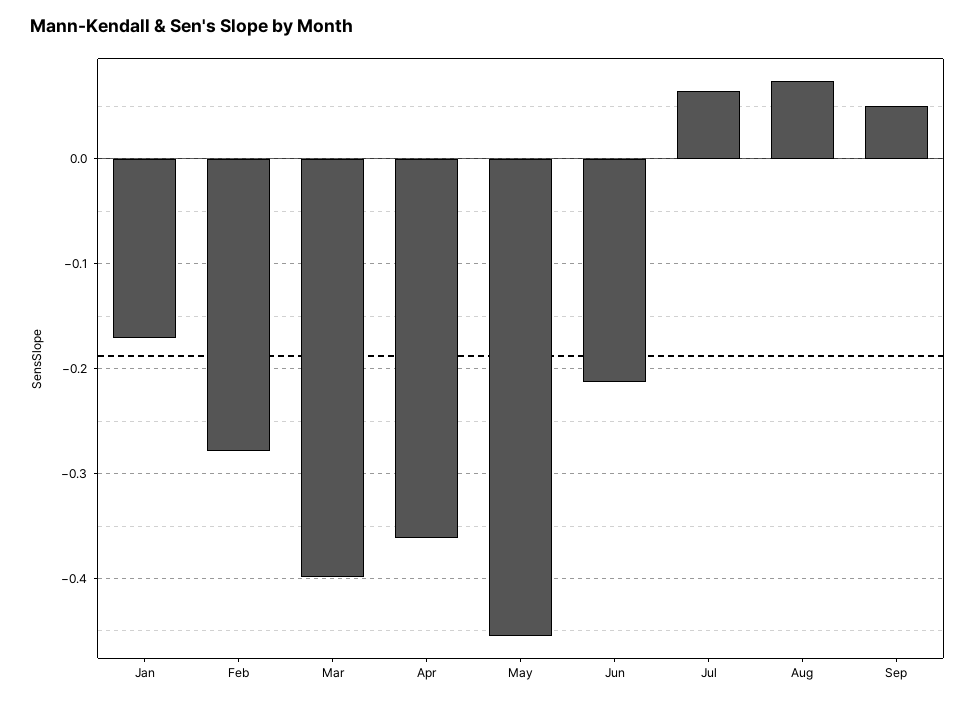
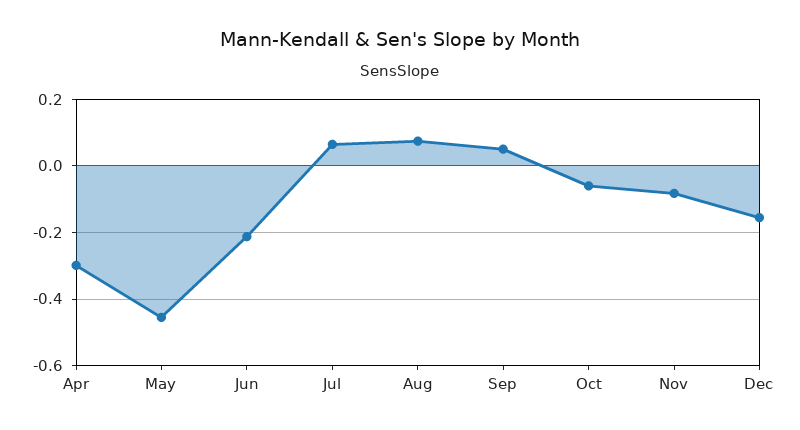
Jan: -0.17 -> none
Feb: -0.28 -> none
Mar: -0.4 -> none
Apr: -0.36 -> -0.3
Oct: none -> -0.06
Nov: none -> -0.08
Dec: none -> -0.16

